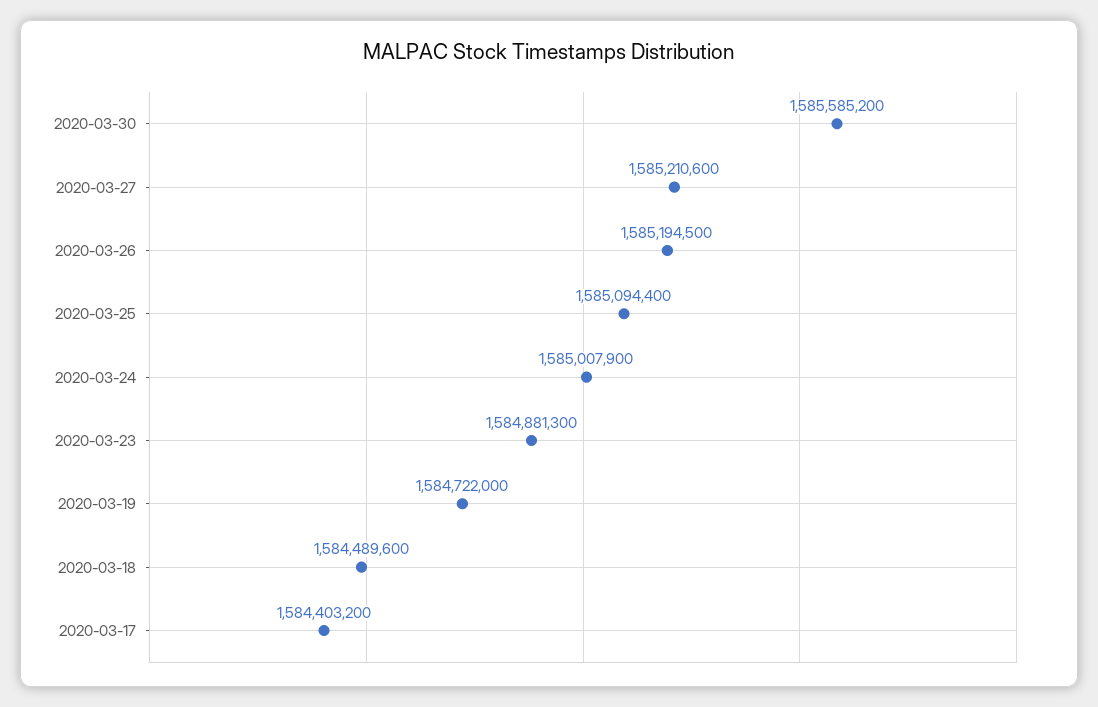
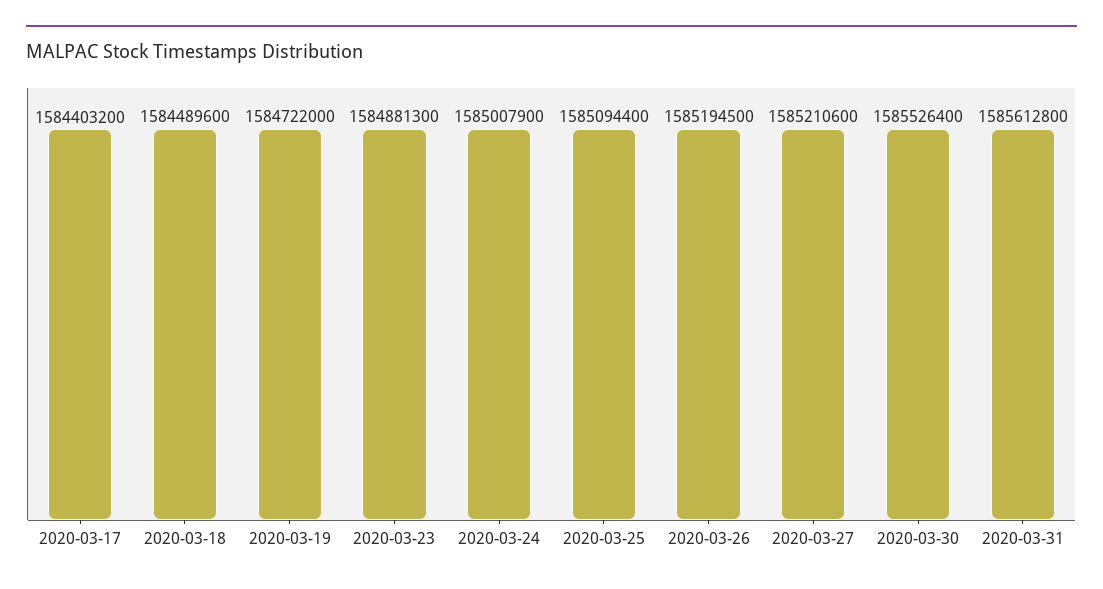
2020-03-30: 1585585200 -> 1585526400
2020-03-31: none -> 1585612800

